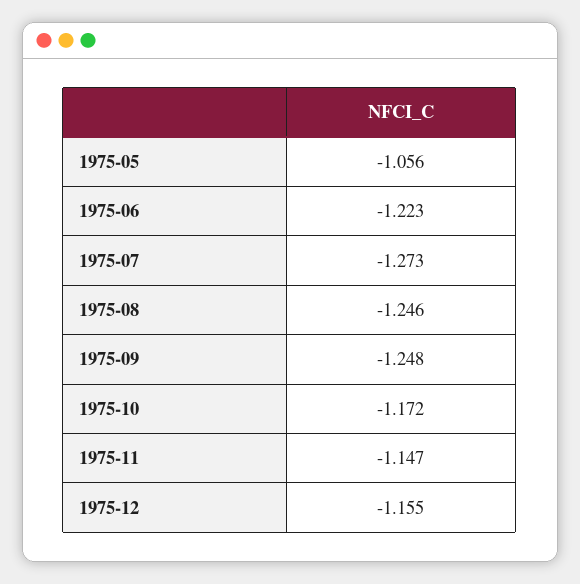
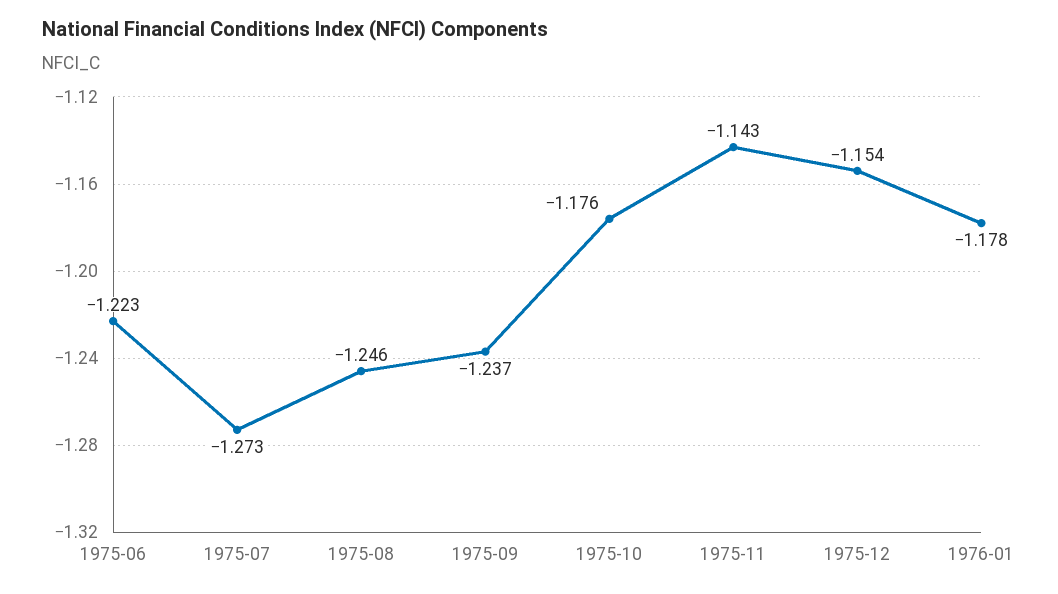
1975-05: -1.056 -> none
1975-09: -1.248 -> -1.237
1975-10: -1.172 -> -1.176
1975-11: -1.147 -> -1.143
1975-12: -1.155 -> -1.154
1976-01: none -> -1.178

